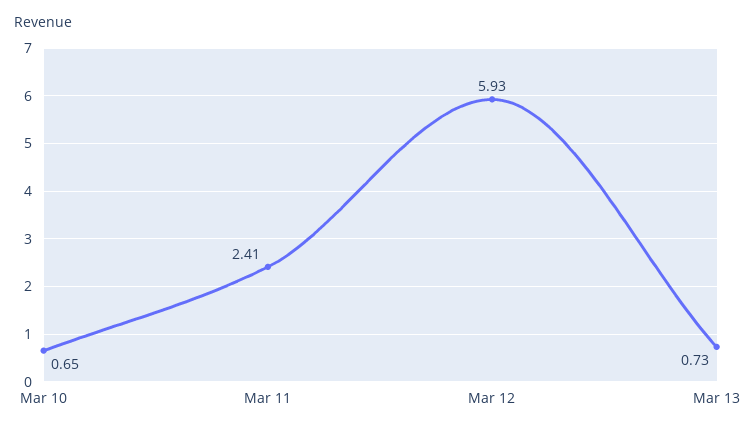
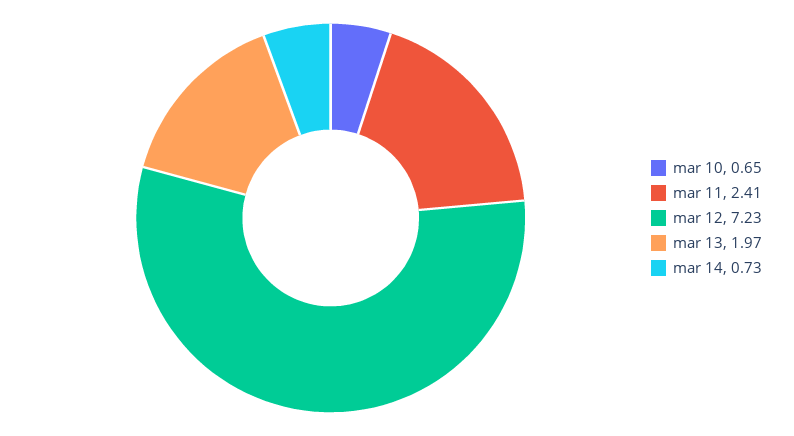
Mar 12: 5.93 -> 7.23
Mar 13: 0.73 -> 1.97
mar 14: none -> 0.73

